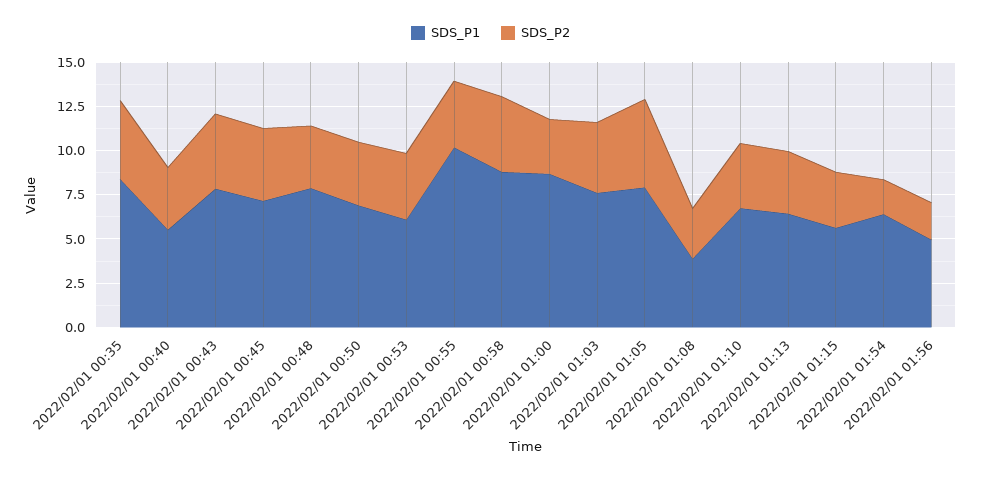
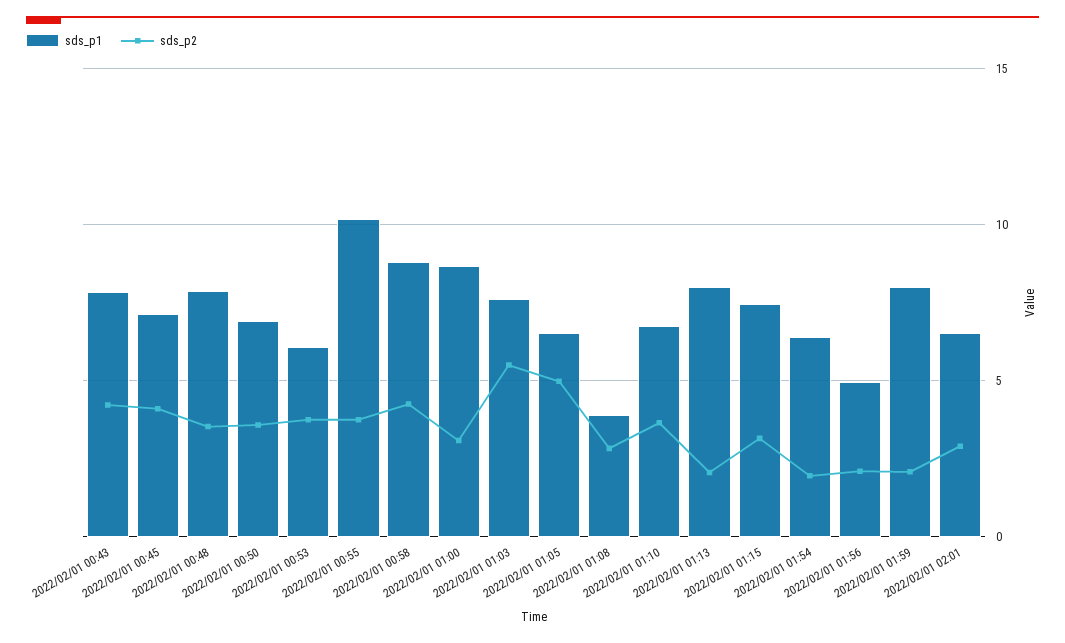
SDS_P1, 2022/02/01 00:35: 8.5 -> none
SDS_P2, 2022/02/01 00:35: 4.5 -> none
SDS_P1, 2022/02/01 00:40: 5.5 -> none
SDS_P2, 2022/02/01 00:40: 3.5 -> none
SDS_P2, 2022/02/01 01:03: 4 -> 5.5
SDS_P1, 2022/02/01 01:05: 8 -> 6.5
SDS_P1, 2022/02/01 01:13: 6.5 -> 8
SDS_P2, 2022/02/01 01:13: 3.5 -> 2
SDS_P1, 2022/02/01 01:15: 5.5 -> 7.5
SDS_P1, 2022/02/01 01:59: none -> 8
SDS_P2, 2022/02/01 01:59: none -> 2
SDS_P1, 2022/02/01 02:01: none -> 6.5
SDS_P2, 2022/02/01 02:01: none -> 3

